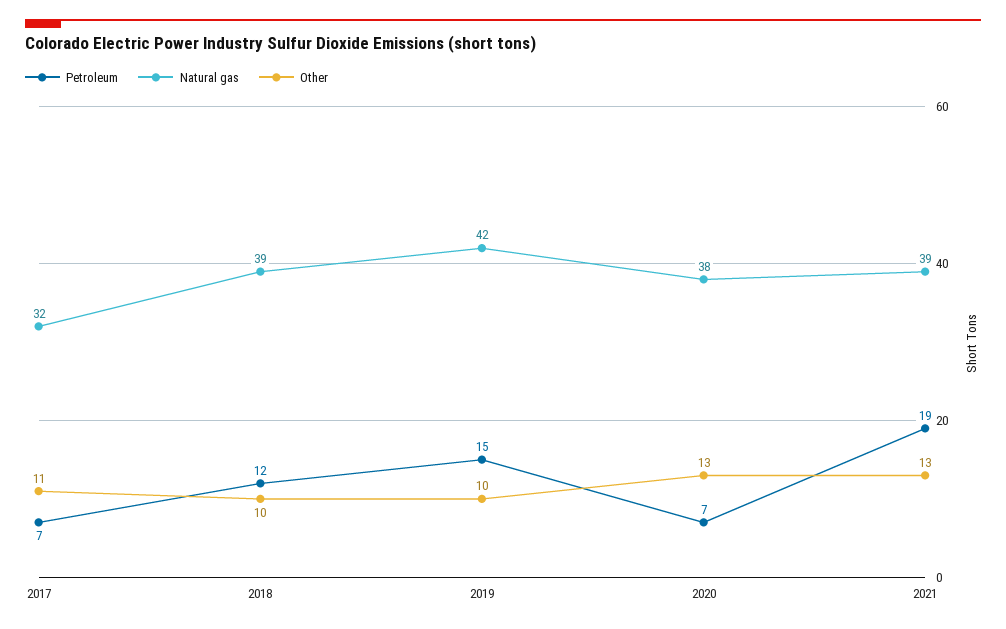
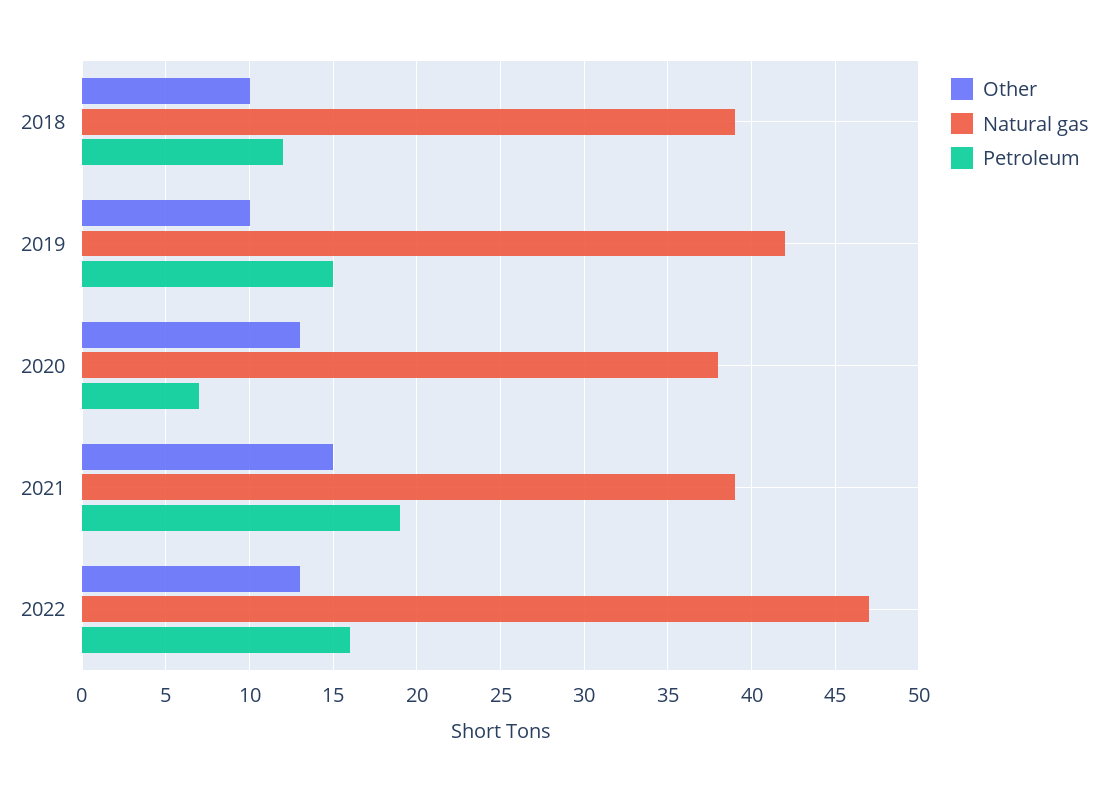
Petroleum, 2017: 7 -> none
Natural gas, 2017: 32 -> none
Other, 2017: 11 -> none
Other, 2021: 13 -> 15
Other, 2022: none -> 13
Natural gas, 2022: none -> 47
Petroleum, 2022: none -> 16

